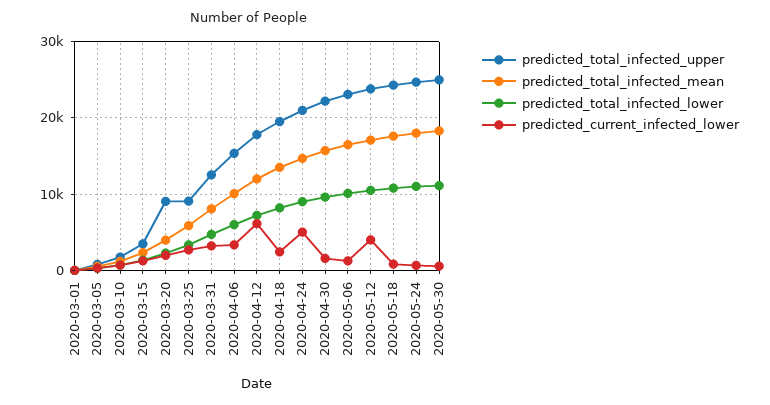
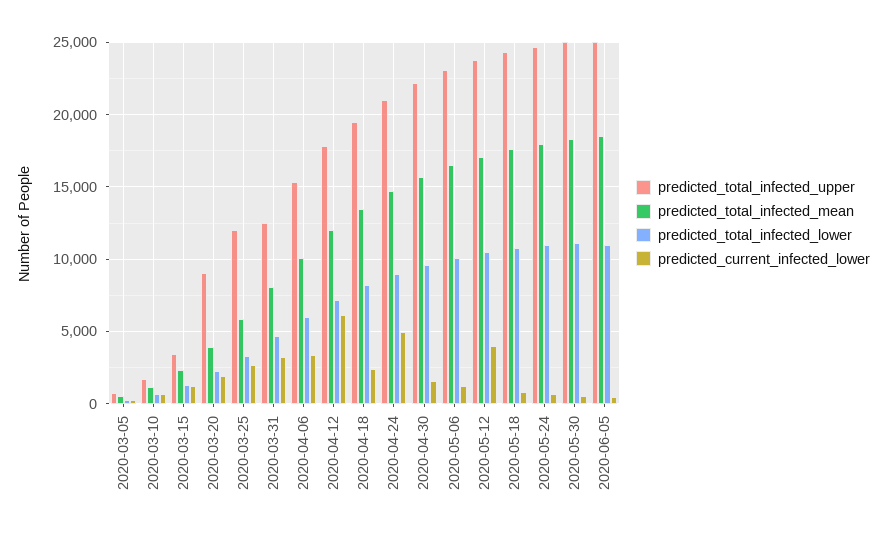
predicted_total_infected_upper, 2020-03-01: 0 -> none
predicted_total_infected_mean, 2020-03-01: 0 -> none
predicted_total_infected_lower, 2020-03-01: 0 -> none
predicted_current_infected_lower, 2020-03-01: 0 -> none
predicted_total_infected_upper, 2020-03-25: 9000 -> 12000
predicted_total_infected_upper, 2020-06-05: none -> 25000
predicted_total_infected_mean, 2020-06-05: none -> 18500
predicted_total_infected_lower, 2020-06-05: none -> 11000
predicted_current_infected_lower, 2020-06-05: none -> 500

